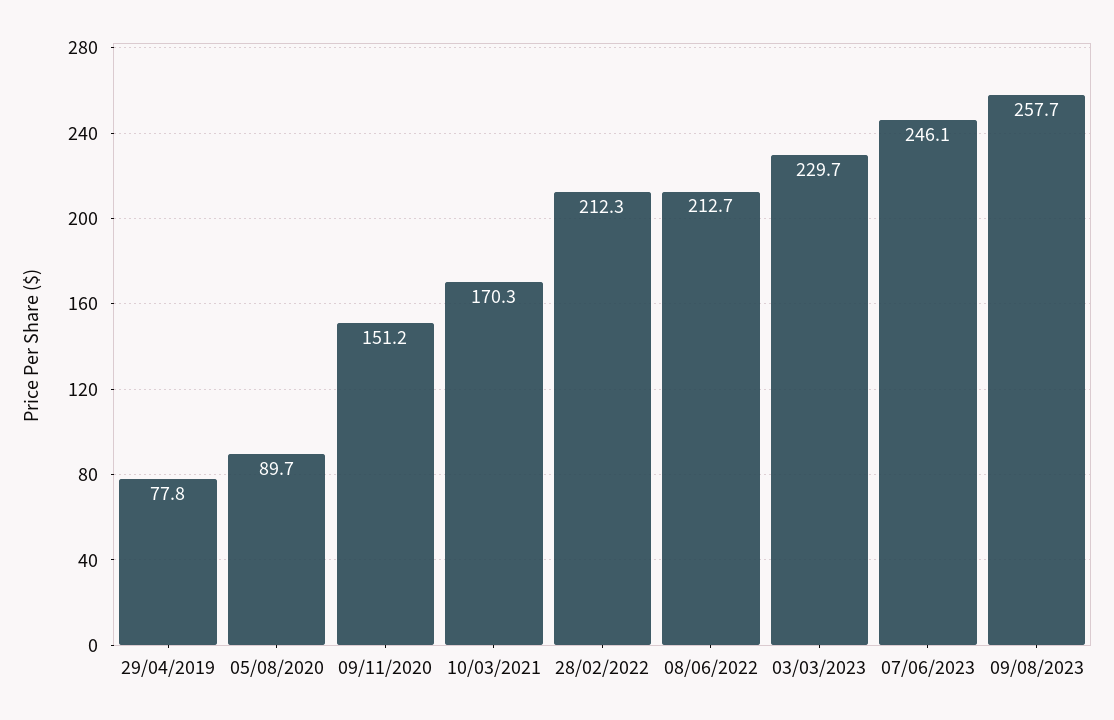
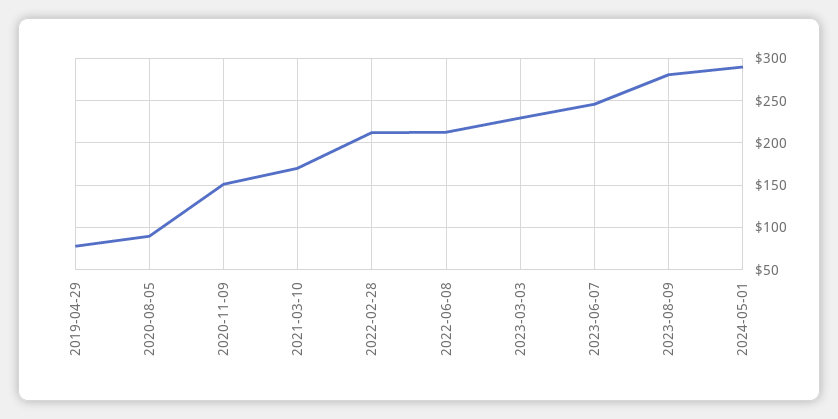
09/08/2023: 257.7 -> 280
2024-05-01: none -> 290

